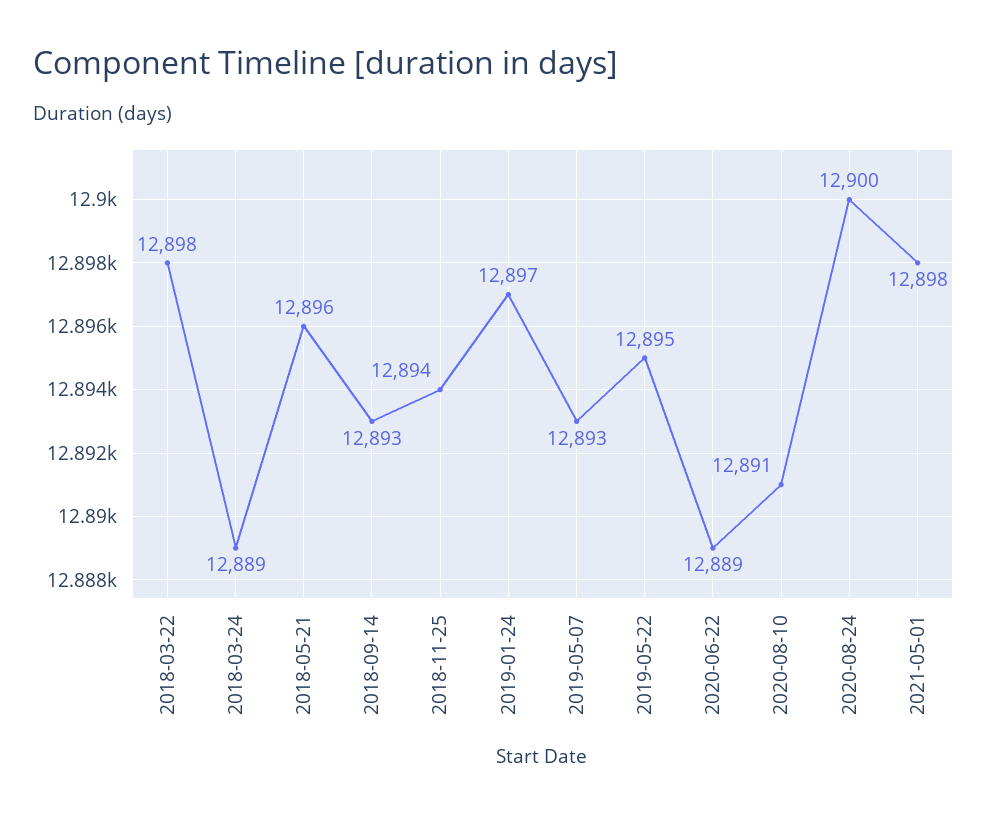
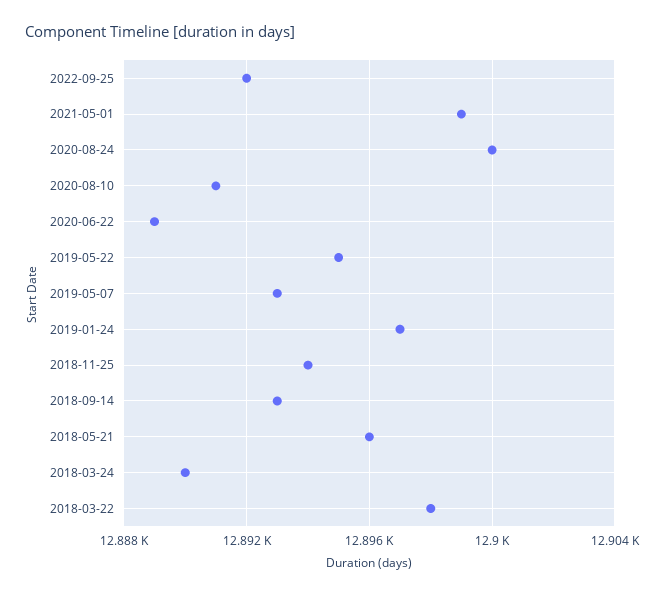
2018-03-24: 12889 -> 12890
2021-05-01: 12898 -> 12899
2022-09-25: none -> 12892

